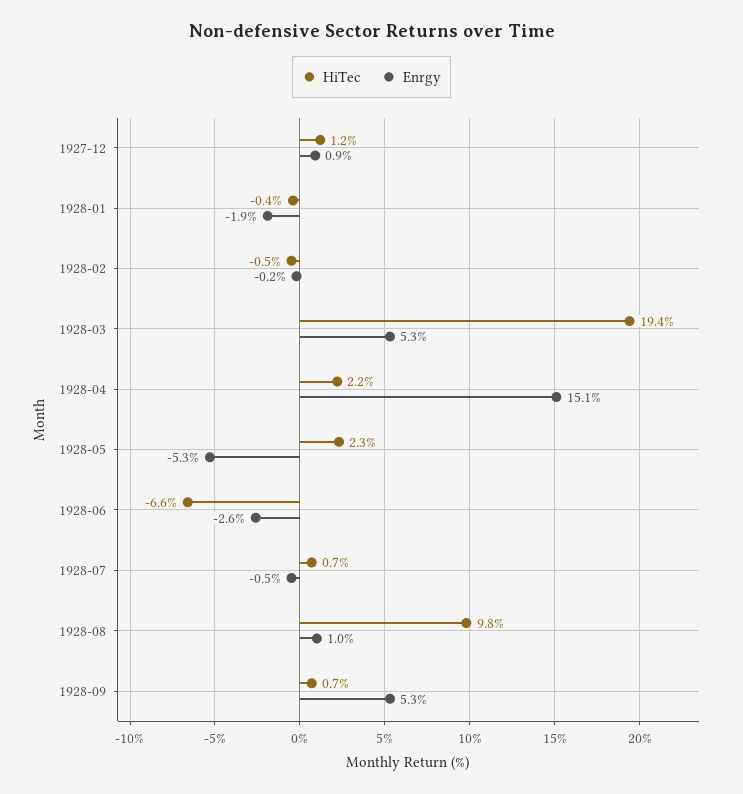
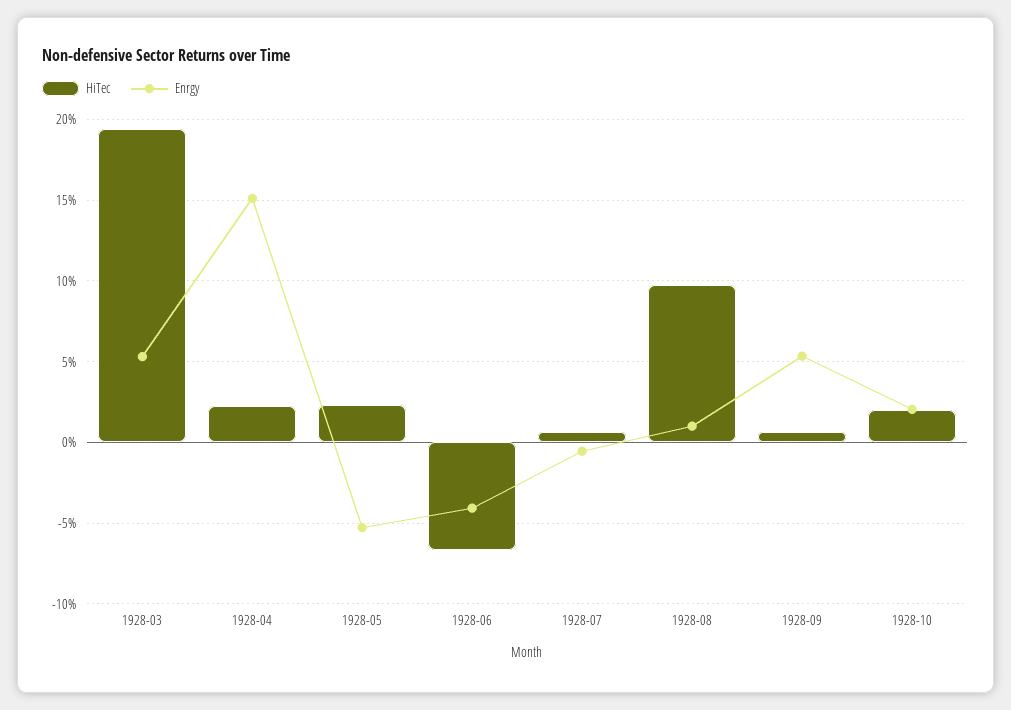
HiTec, 1927-12: 1.2 -> none
Enrgy, 1927-12: 0.9 -> none
HiTec, 1928-01: -0.4 -> none
Enrgy, 1928-01: -1.9 -> none
HiTec, 1928-02: -0.5 -> none
Enrgy, 1928-02: -0.2 -> none
Enrgy, 1928-06: -2.6 -> -4
HiTec, 1928-10: none -> 2
Enrgy, 1928-10: none -> 2

